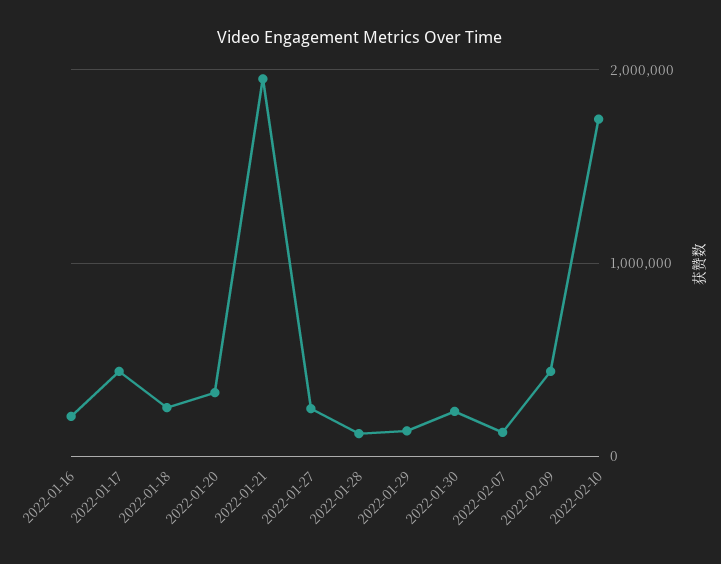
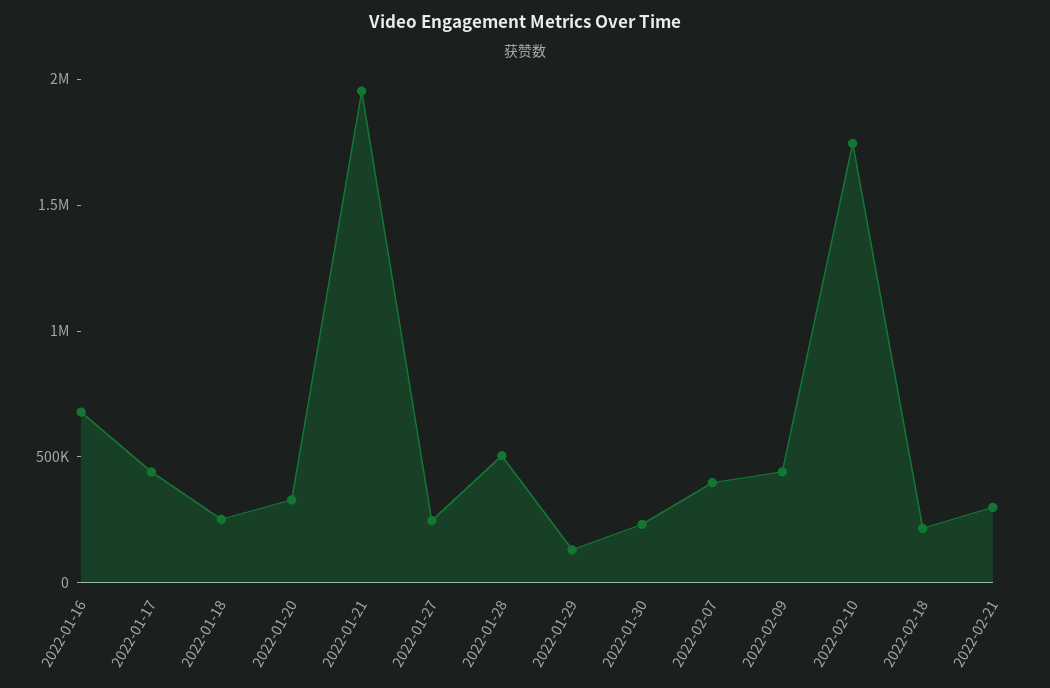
2022-01-16: 200000 -> 700000
2022-01-28: 100000 -> 500000
2022-02-07: 100000 -> 400000
2022-02-18: none -> 200000
2022-02-21: none -> 300000

